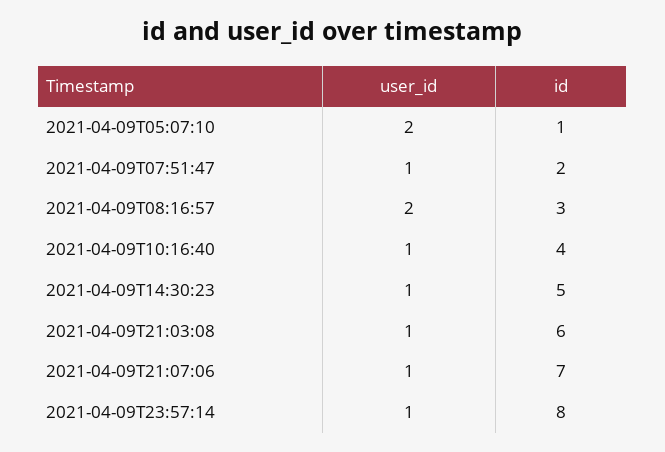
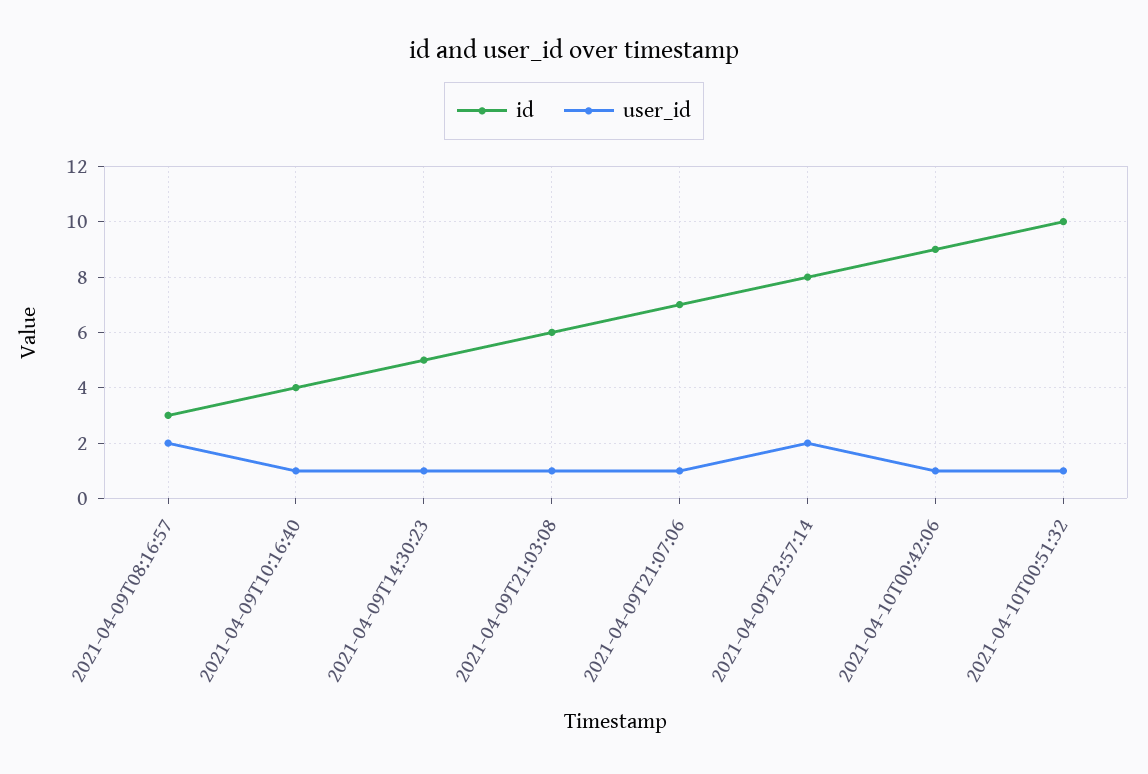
user_id, 2021-04-09T05:07:10: 2 -> none
id, 2021-04-09T05:07:10: 1 -> none
user_id, 2021-04-09T07:51:47: 1 -> none
id, 2021-04-09T07:51:47: 2 -> none
user_id, 2021-04-09T23:57:14: 1 -> 2
id, 2021-04-10T00:42:06: none -> 9
user_id, 2021-04-10T00:42:06: none -> 1
id, 2021-04-10T00:51:32: none -> 10
user_id, 2021-04-10T00:51:32: none -> 1

